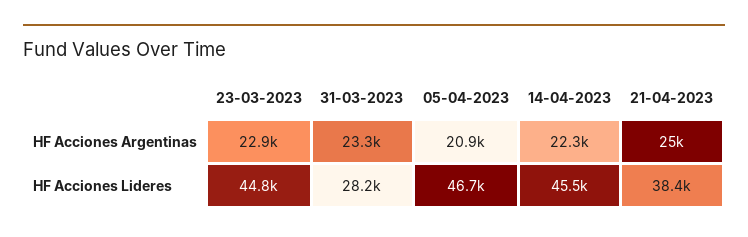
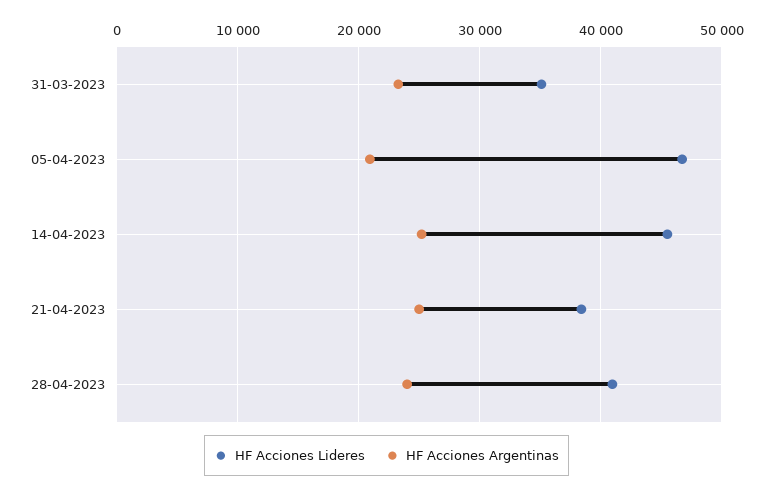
HF Acciones Argentinas, 23-03-2023: 22900 -> none
HF Acciones Argentinas, 14-04-2023: 22300 -> 25000
HF Acciones Lideres, 23-03-2023: 44800 -> none
HF Acciones Lideres, 31-03-2023: 28200 -> 35000
HF Acciones Lideres, 28-04-2023: none -> 41000
HF Acciones Argentinas, 28-04-2023: none -> 24000

